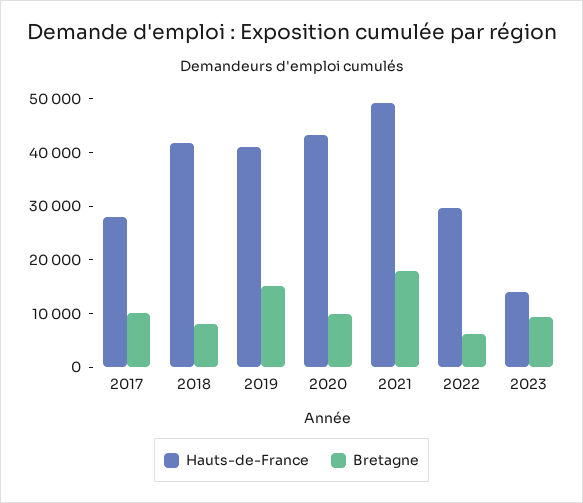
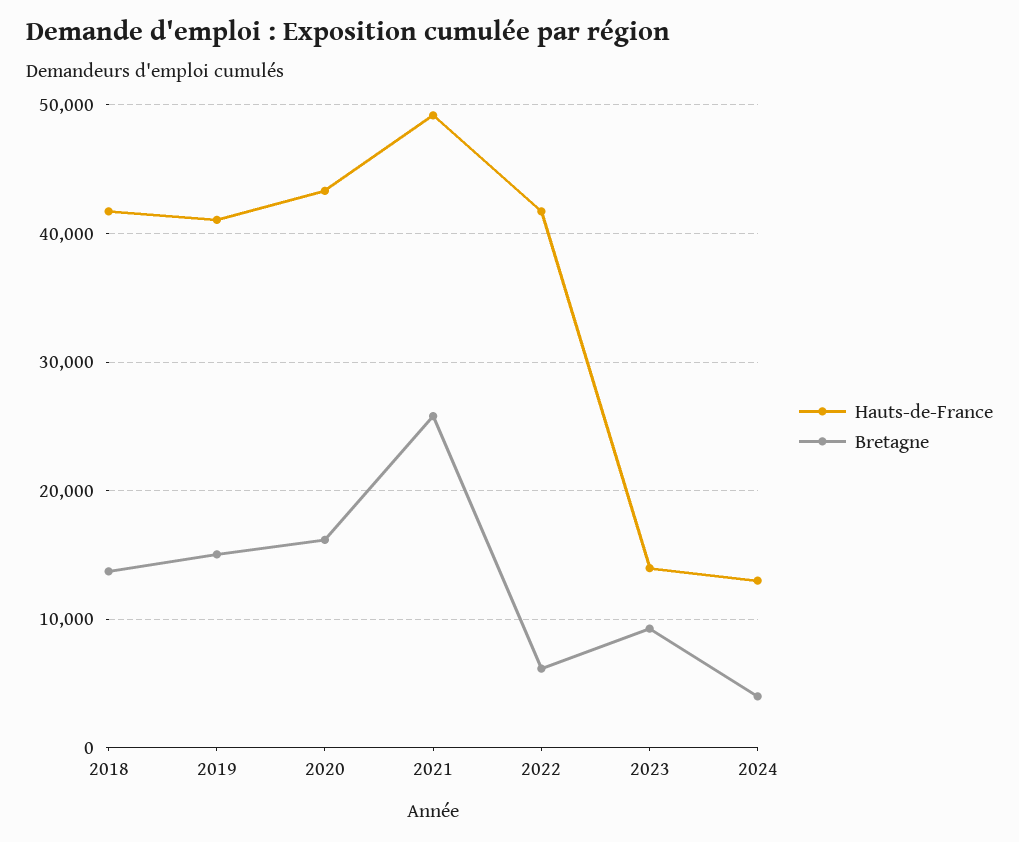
Hauts-de-France, 2017: 28000 -> none
Bretagne, 2017: 10000 -> none
Bretagne, 2018: 8000 -> 14000
Bretagne, 2020: 10000 -> 16000
Bretagne, 2021: 18000 -> 26000
Hauts-de-France, 2022: 30000 -> 42000
Hauts-de-France, 2024: none -> 13000
Bretagne, 2024: none -> 4000

